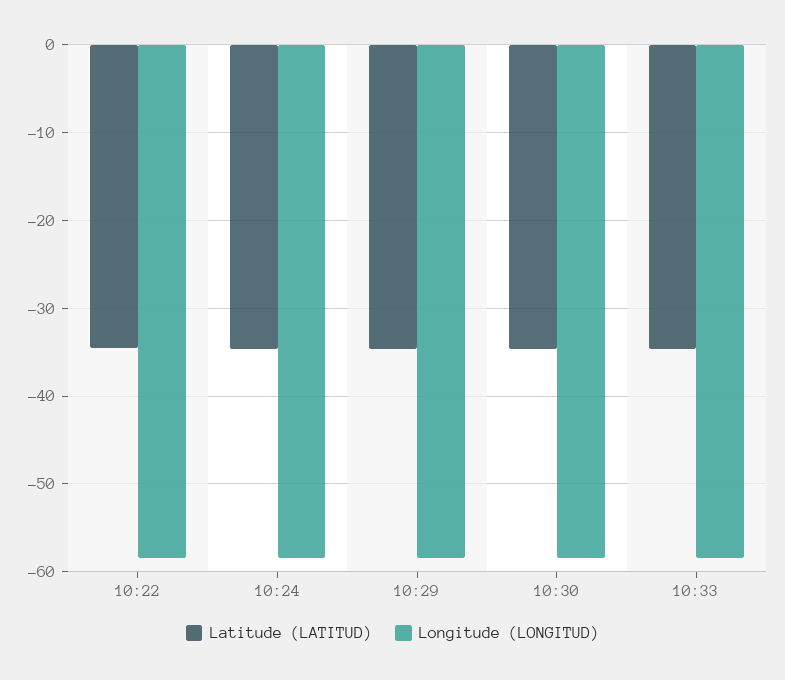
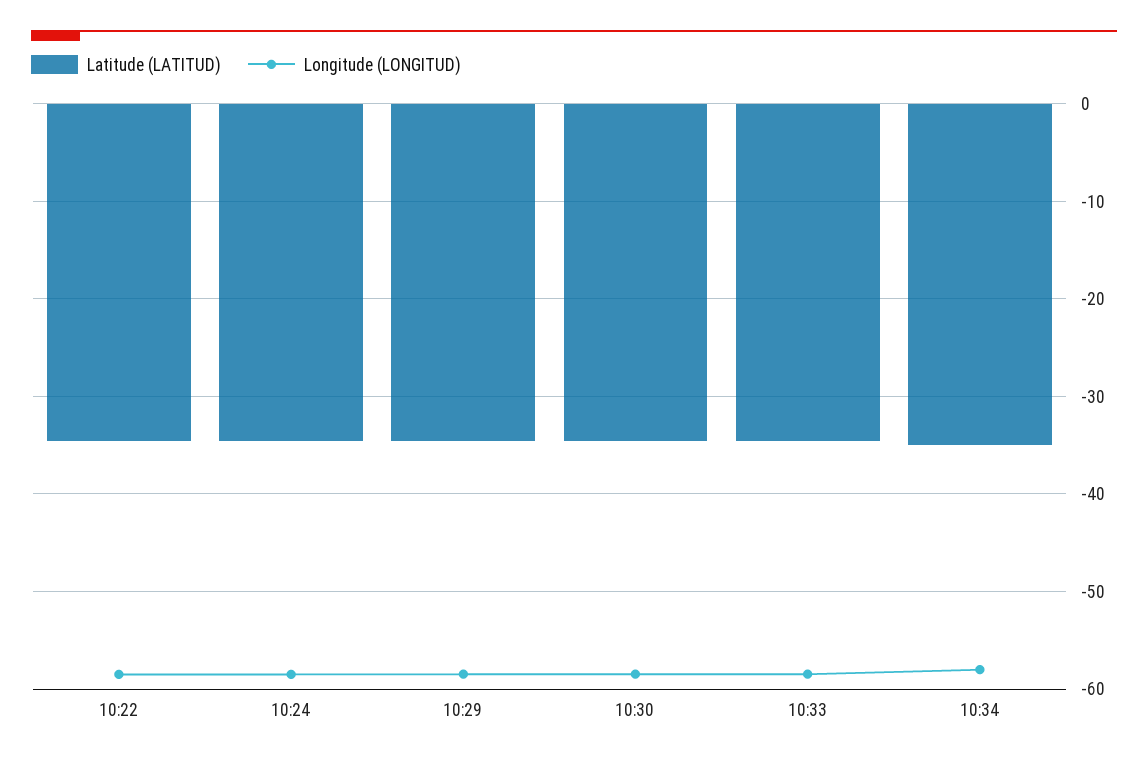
Latitude (LATITUD), 10:34: none -> -35
Longitude (LONGITUD), 10:34: none -> -58

